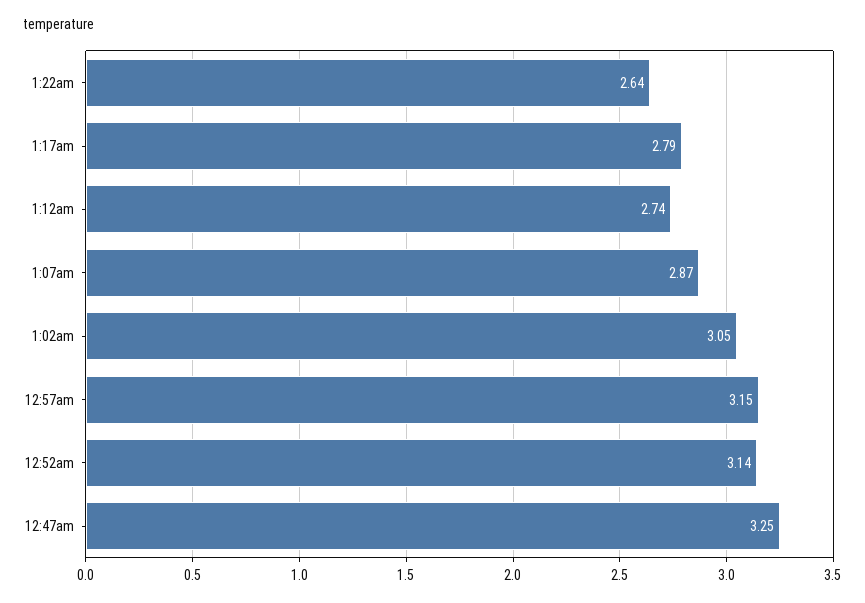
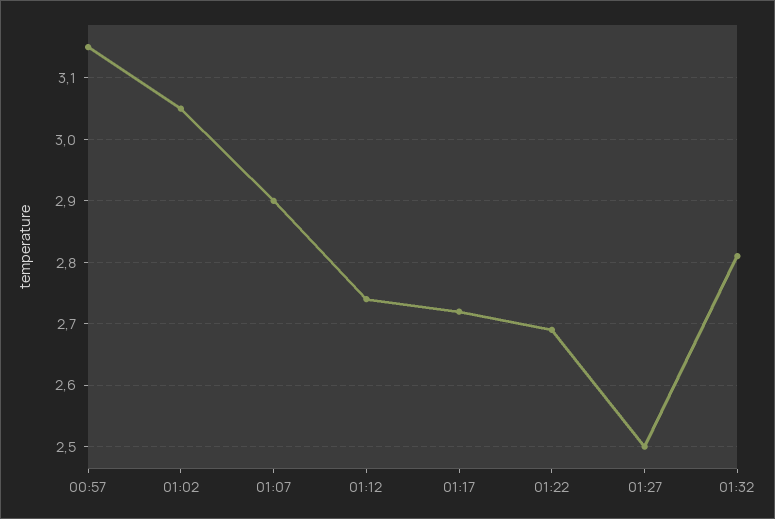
1:22am: 2.64 -> 2.69
1:17am: 2.79 -> 2.72
1:07am: 2.87 -> 2.9
12:52am: 3.14 -> none
12:47am: 3.25 -> none
01:27: none -> 2.5
01:32: none -> 2.81

